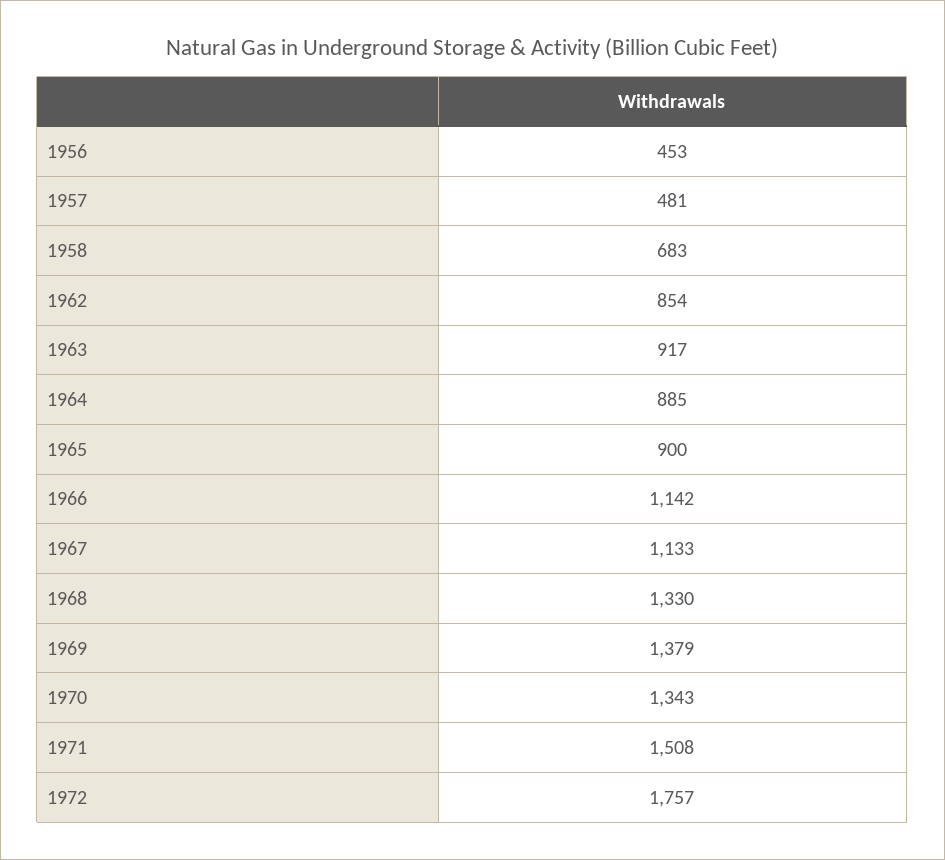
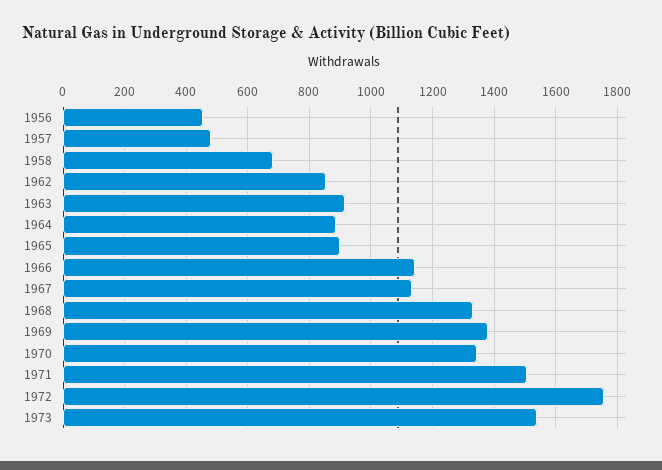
1973: none -> 1540

